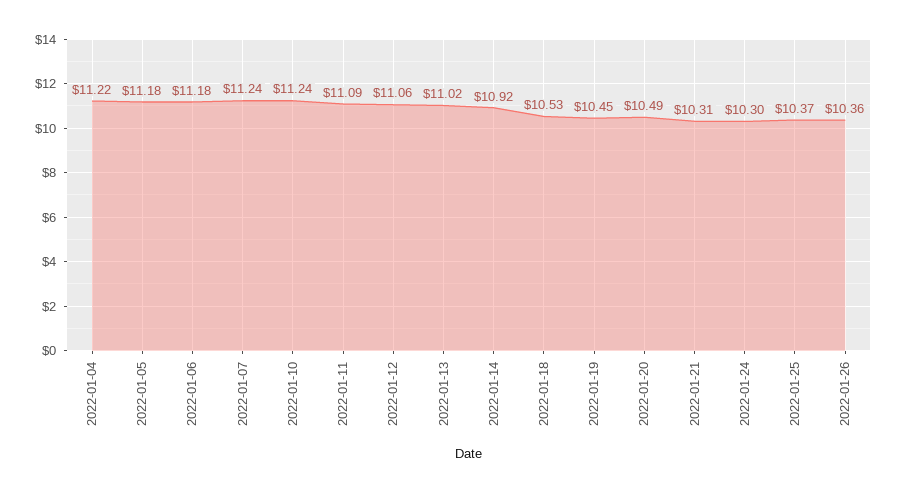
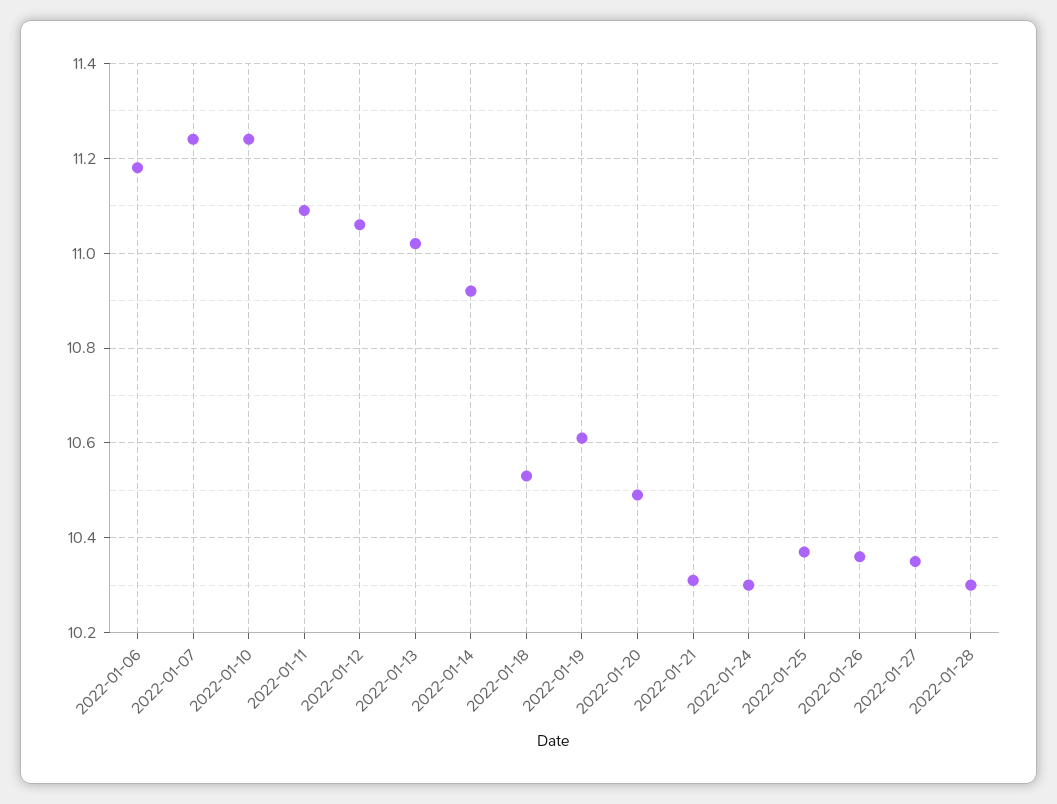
2022-01-04: 11.22 -> none
2022-01-05: 11.18 -> none
2022-01-19: 10.45 -> 10.6
2022-01-27: none -> 10.35
2022-01-28: none -> 10.3

